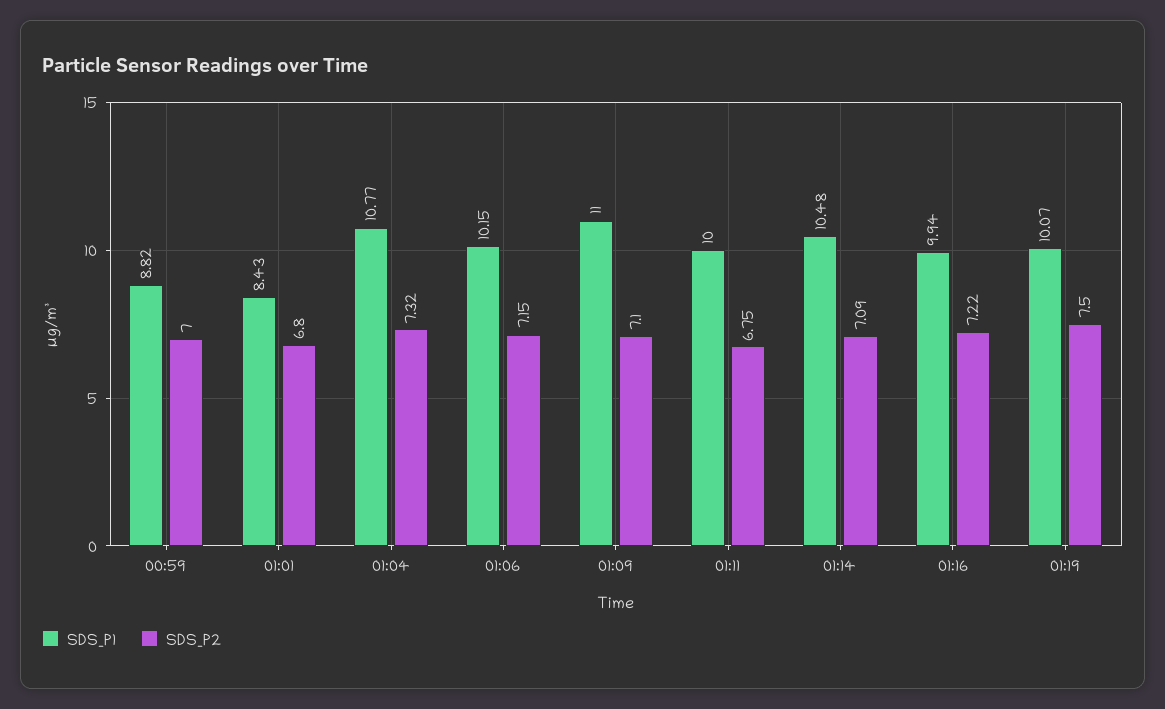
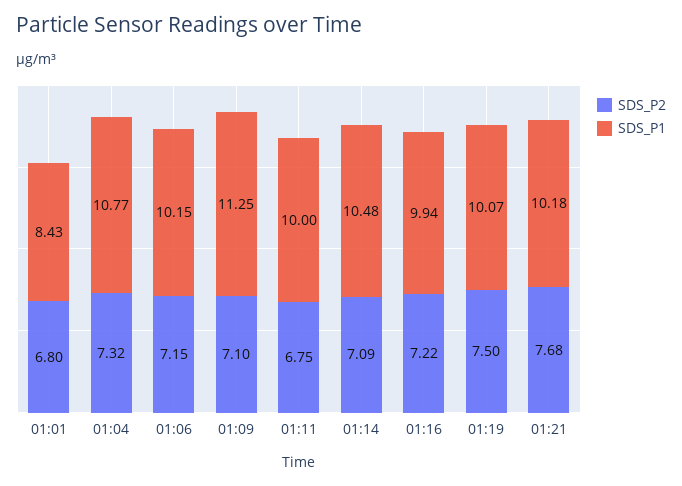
SDS_P1, 00:59: 8.82 -> none
SDS_P2, 00:59: 7 -> none
SDS_P1, 01:09: 11 -> 11.25
SDS_P2, 01:21: none -> 7.68
SDS_P1, 01:21: none -> 10.18

